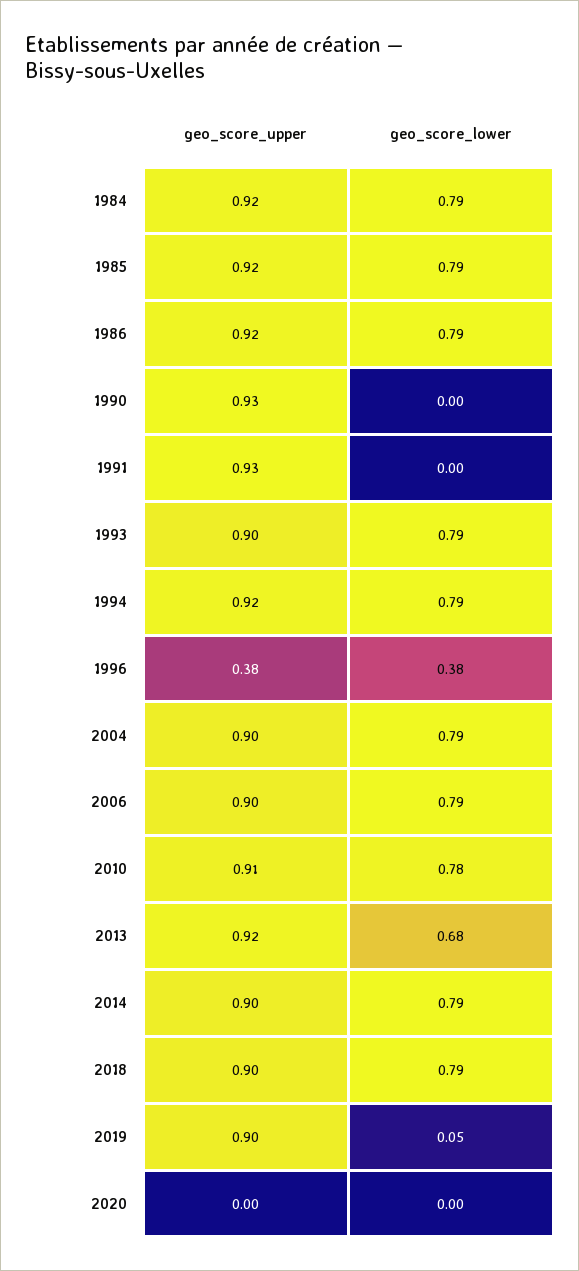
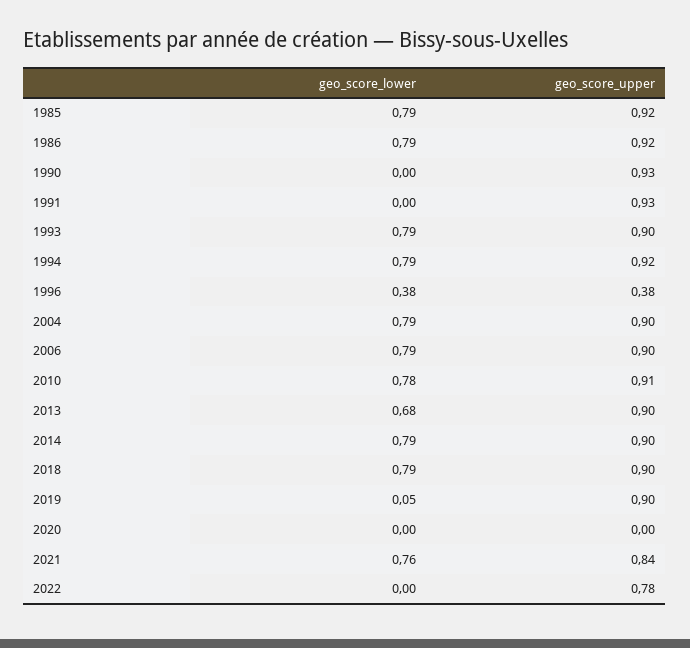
geo_score_upper, 1984: 0.92 -> none
geo_score_lower, 1984: 0.79 -> none
geo_score_upper, 2013: 0.92 -> 0.9
geo_score_lower, 2021: none -> 0.76
geo_score_upper, 2021: none -> 0.84
geo_score_lower, 2022: none -> 0
geo_score_upper, 2022: none -> 0.78

